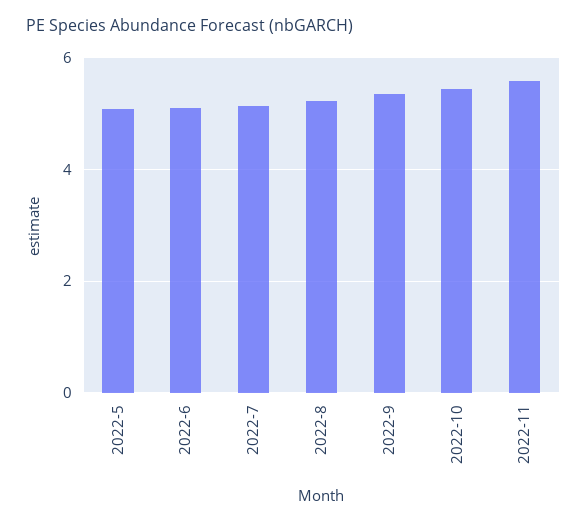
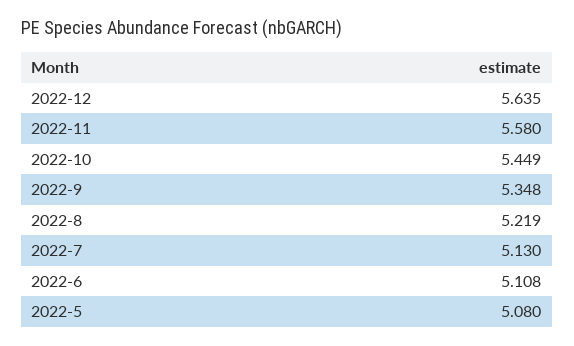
2022-12: none -> 5.635

